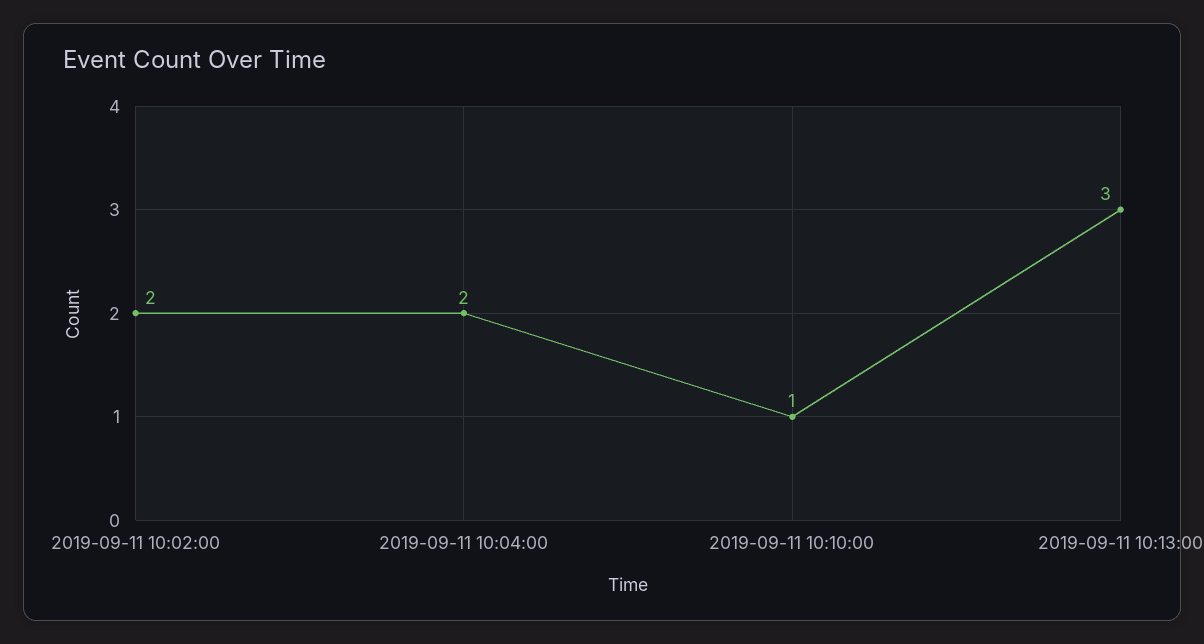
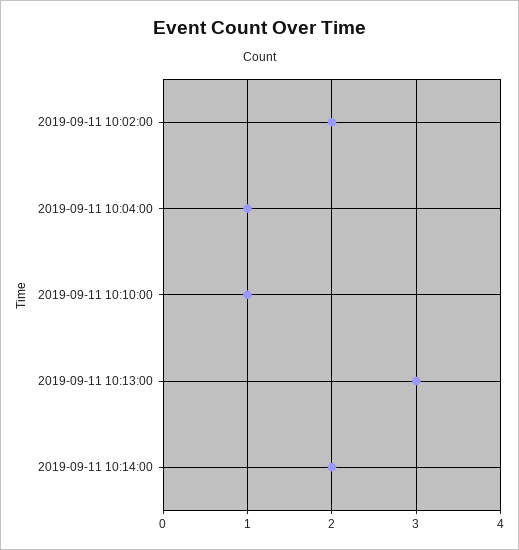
2019-09-11 10:04:00: 2 -> 1
2019-09-11 10:14:00: none -> 2

